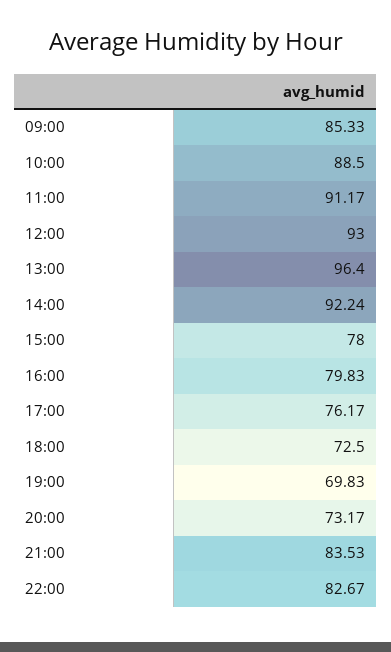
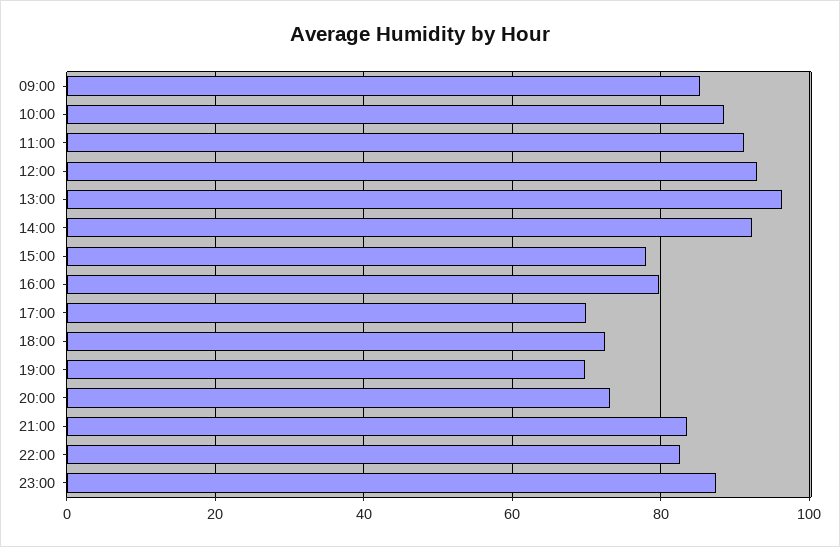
17:00: 76.17 -> 70
23:00: none -> 88

